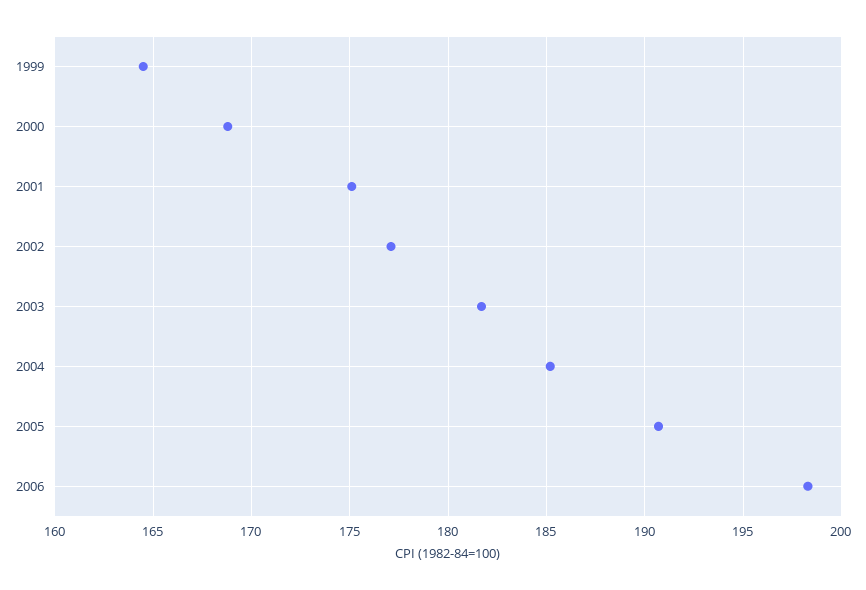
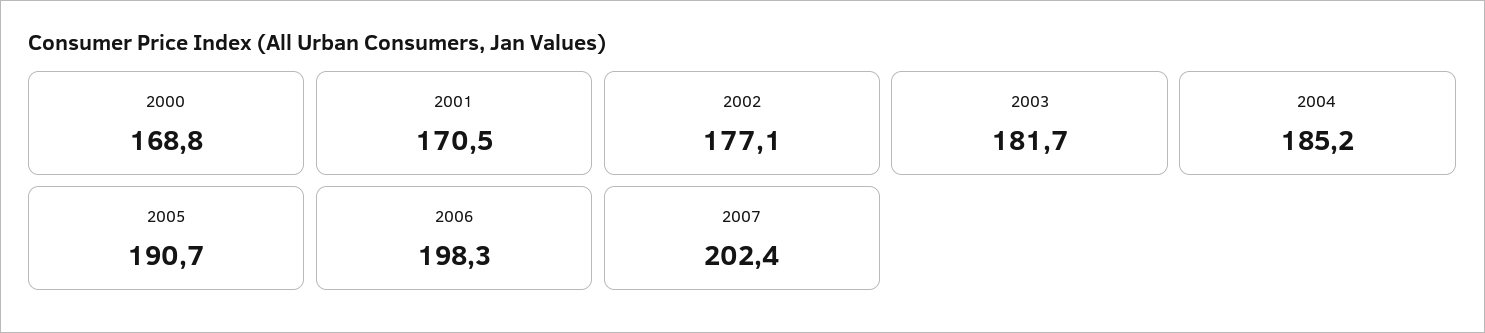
1999: 164.5 -> none
2001: 175 -> 170.5
2007: none -> 202.4

